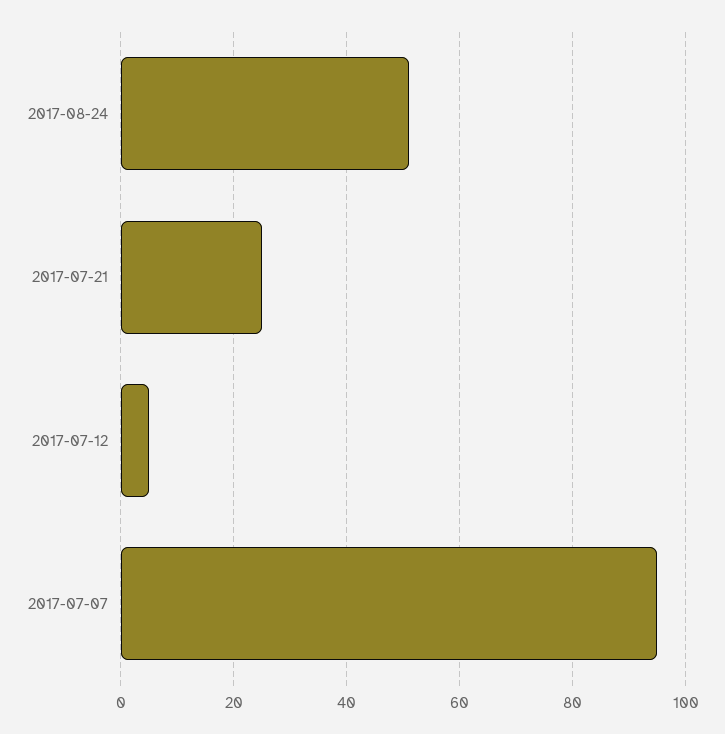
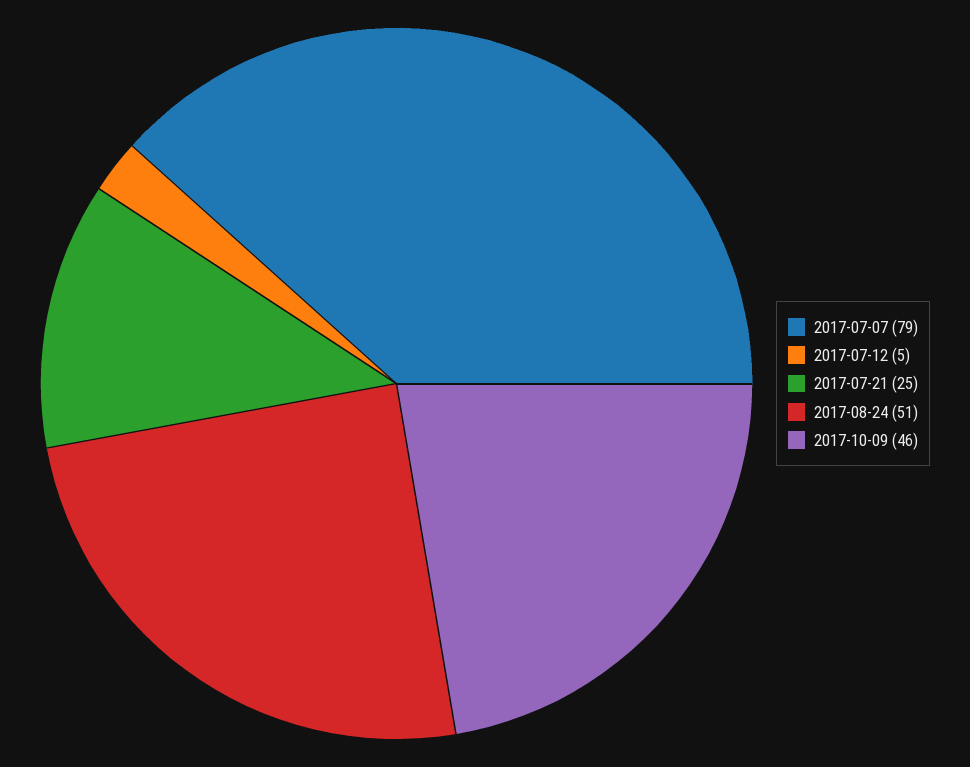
2017-07-07: 95 -> 79
2017-10-09: none -> 46

